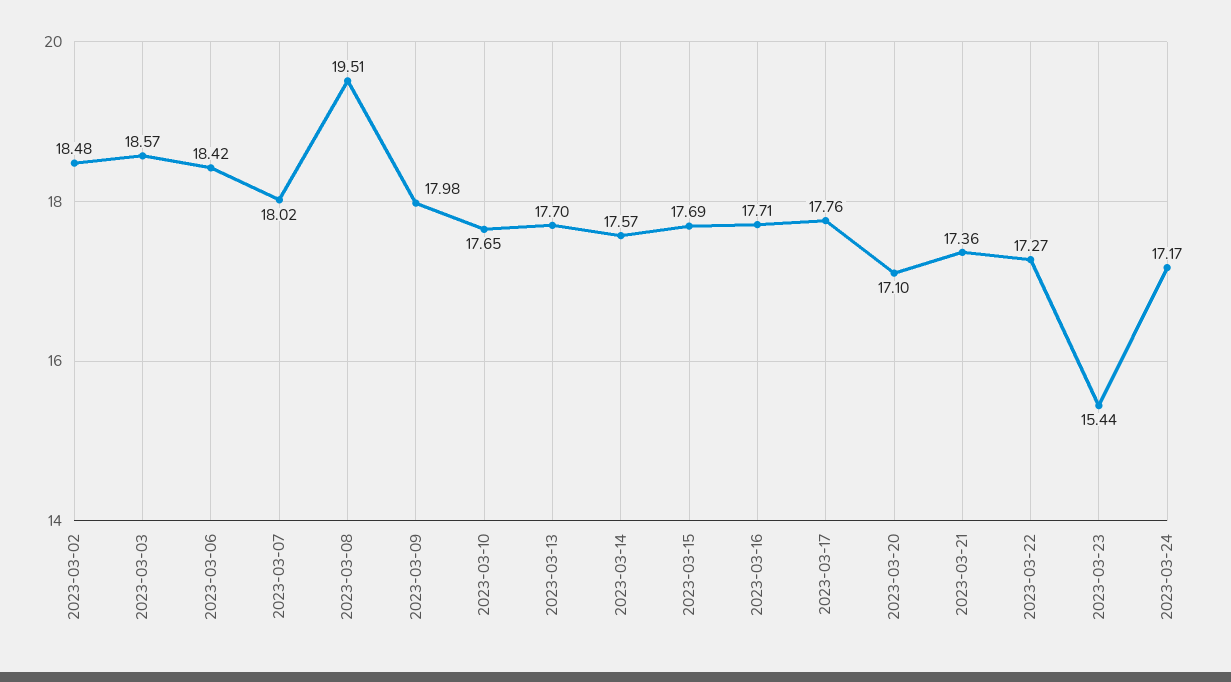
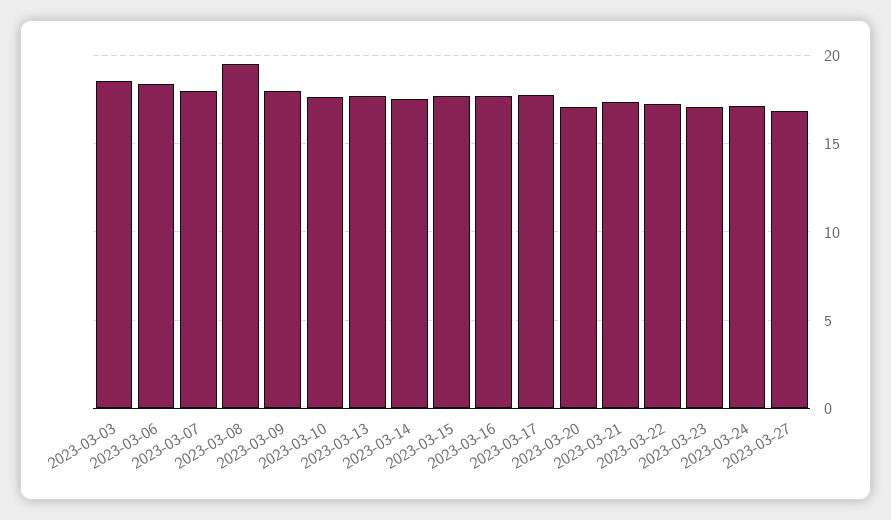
2023-03-02: 18.48 -> none
2023-03-23: 15.44 -> 17
2023-03-27: none -> 17

